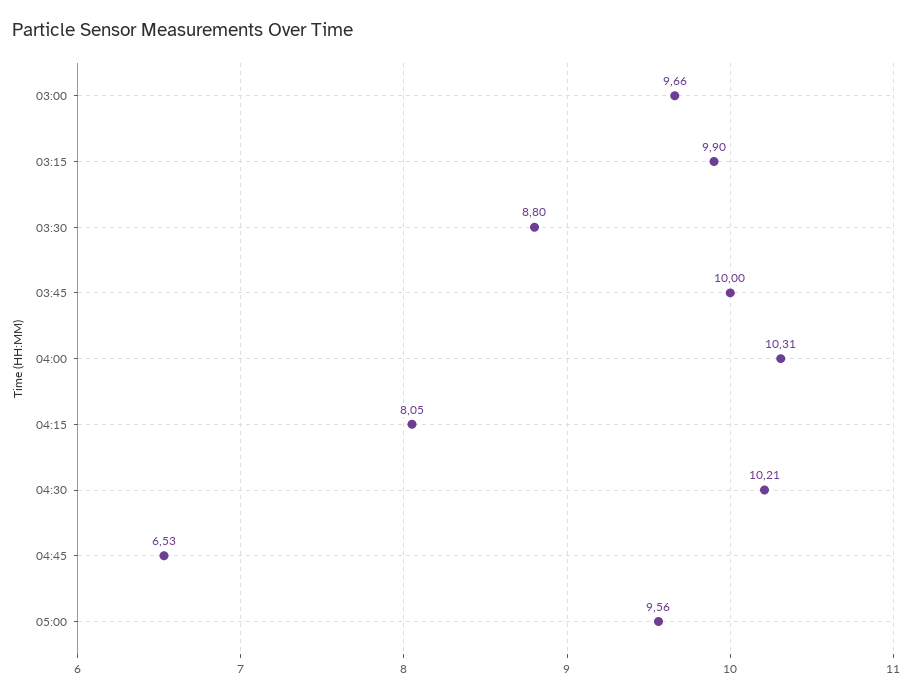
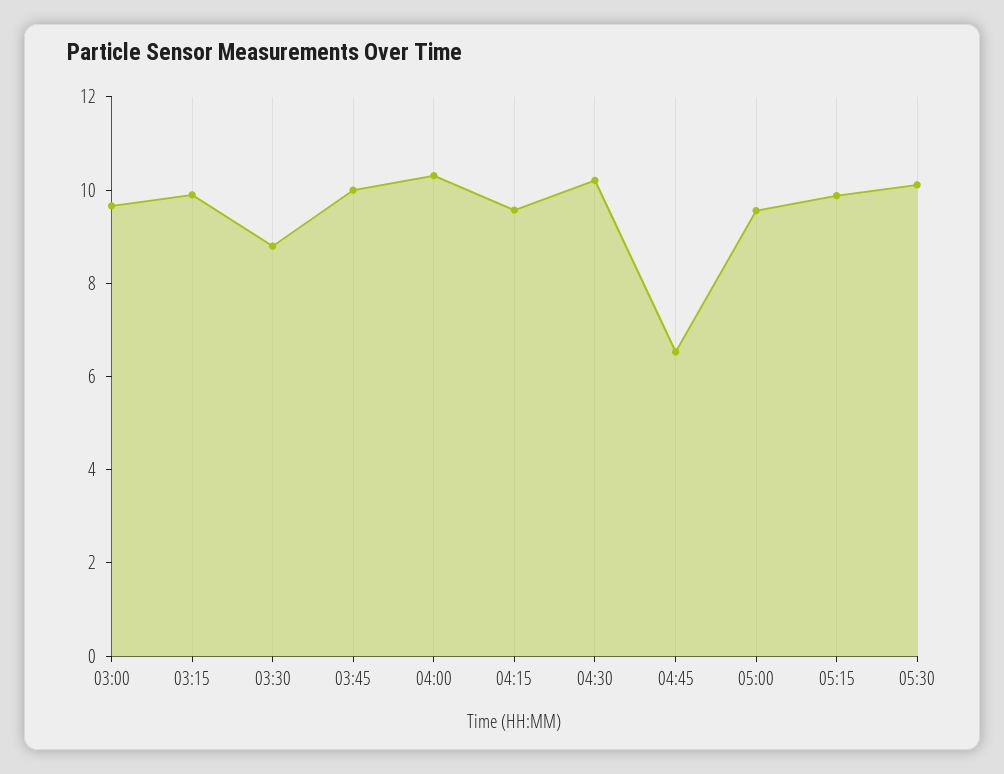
04:15: 8.05 -> 9.5
05:15: none -> 10
05:30: none -> 10

